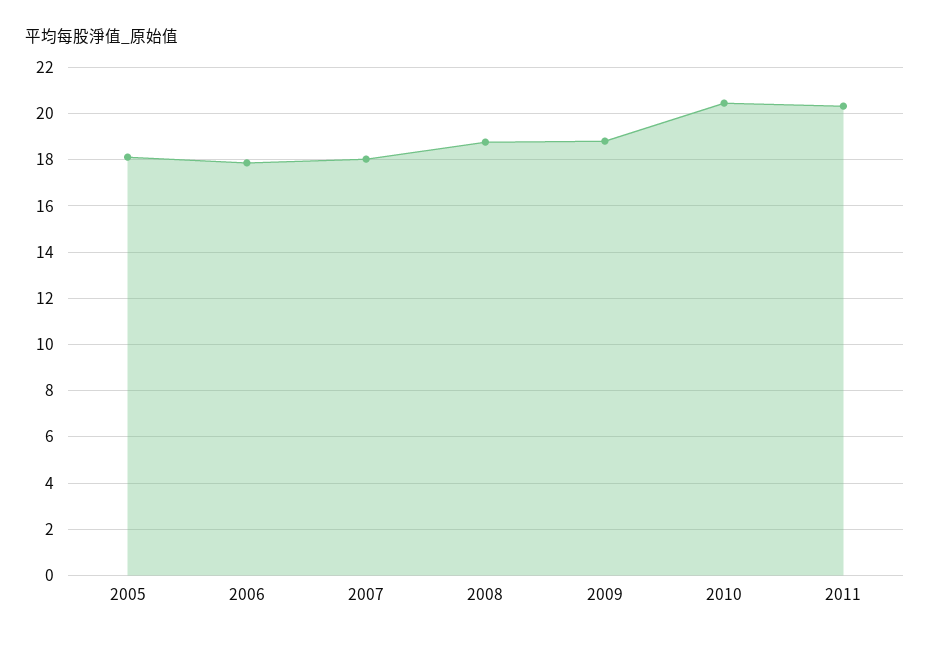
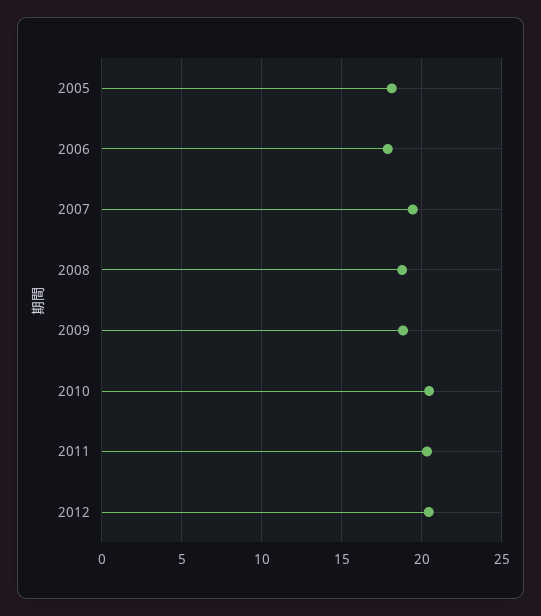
2007: 18 -> 19.5
2012: none -> 20.5

